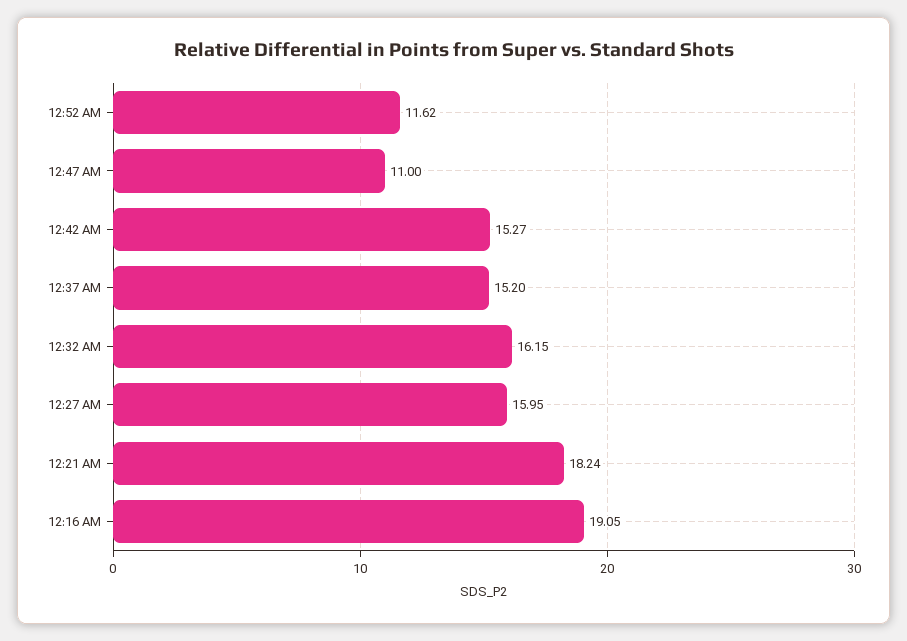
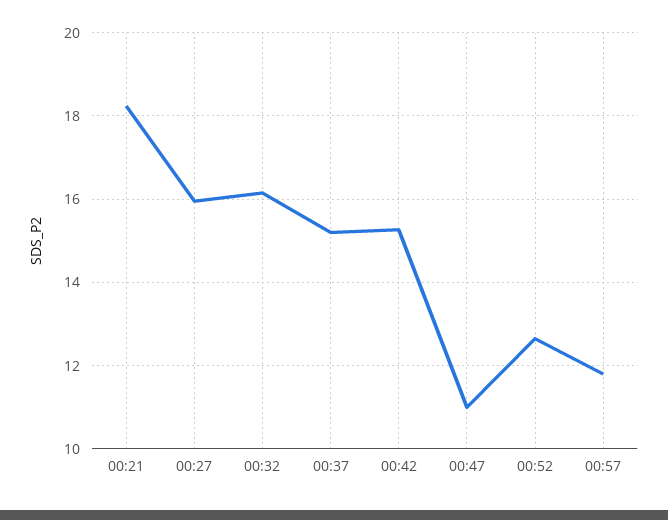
12:52 AM: 11.62 -> 12.6
12:16 AM: 19.05 -> none
00:57: none -> 11.8

